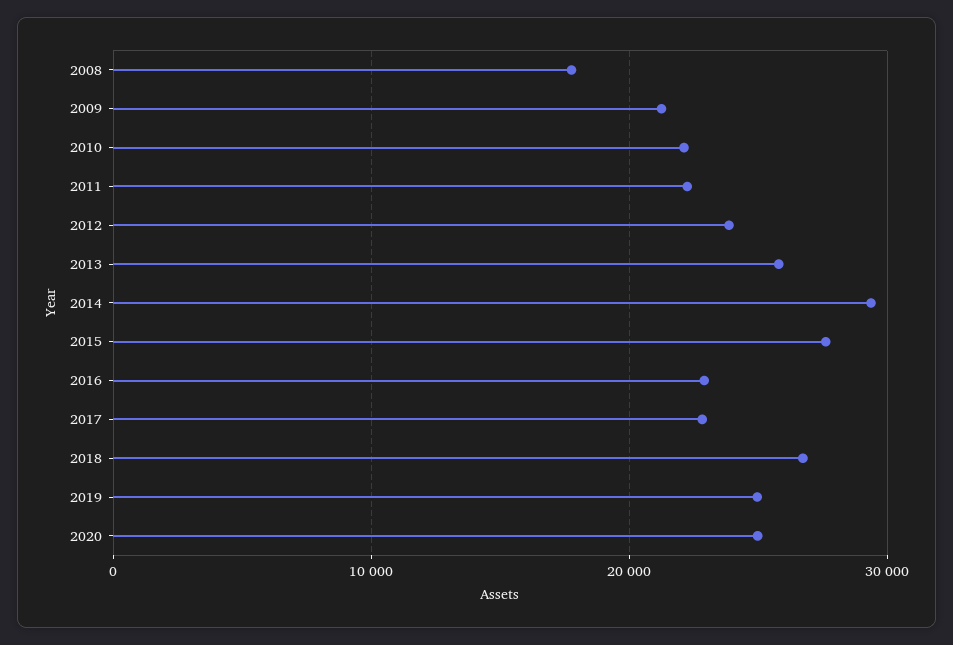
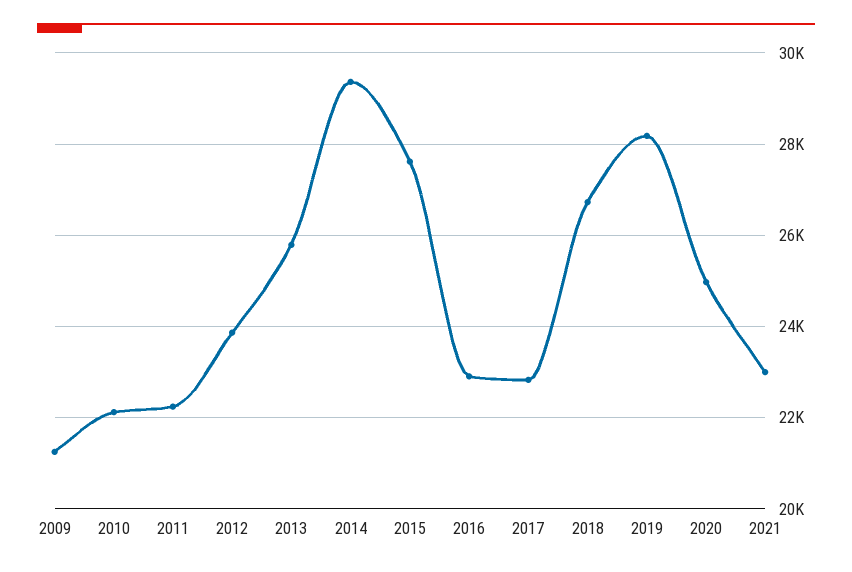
2008: 18000 -> none
2019: 25000 -> 28200
2021: none -> 23000

